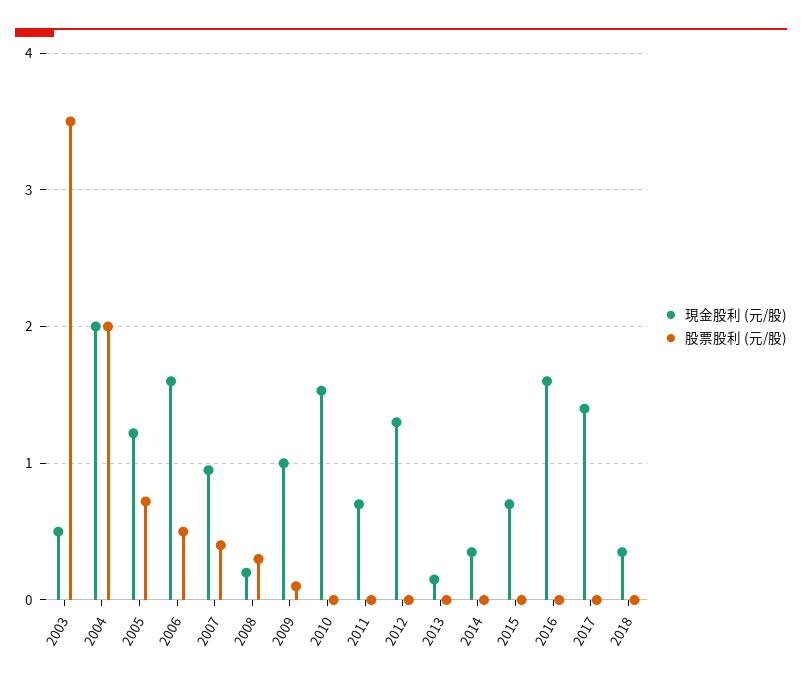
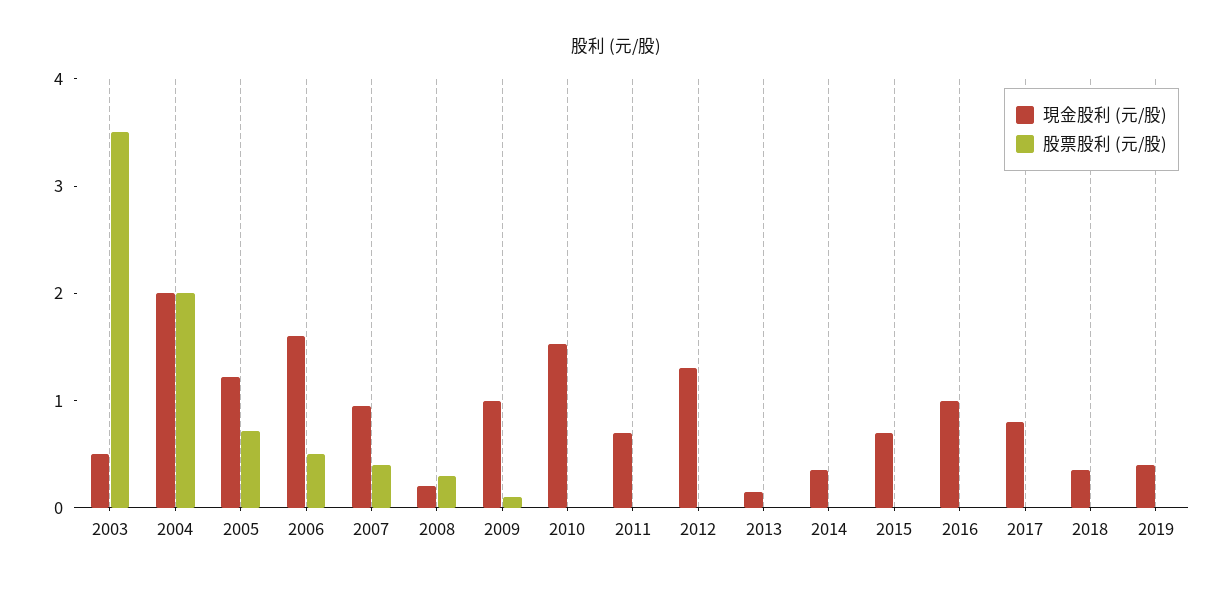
現金股利 (元/股), 2016: 1.6 -> 1
現金股利 (元/股), 2017: 1.4 -> 0.8
現金股利 (元/股), 2019: none -> 0.4
股票股利 (元/股), 2019: none -> 0

